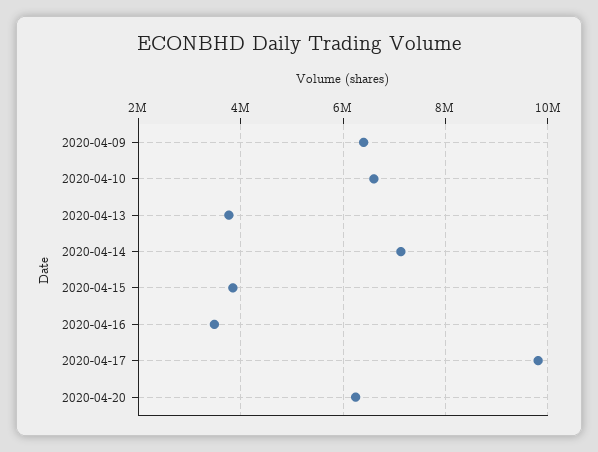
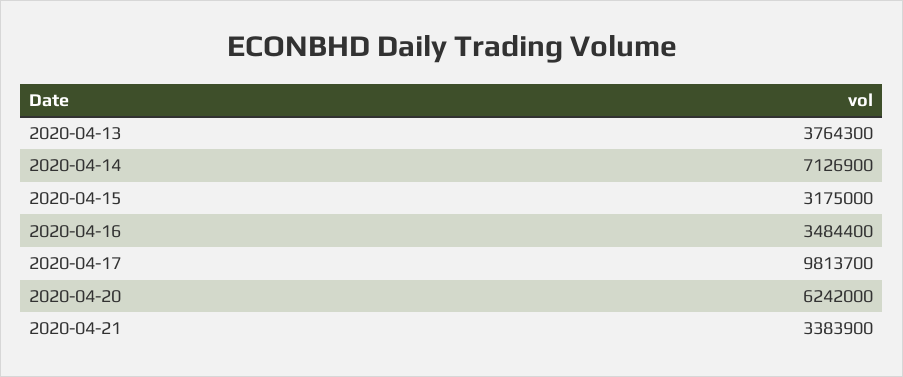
2020-04-09: 6400000 -> none
2020-04-10: 6600000 -> none
2020-04-15: 3800000 -> 3175000
2020-04-21: none -> 3383900

